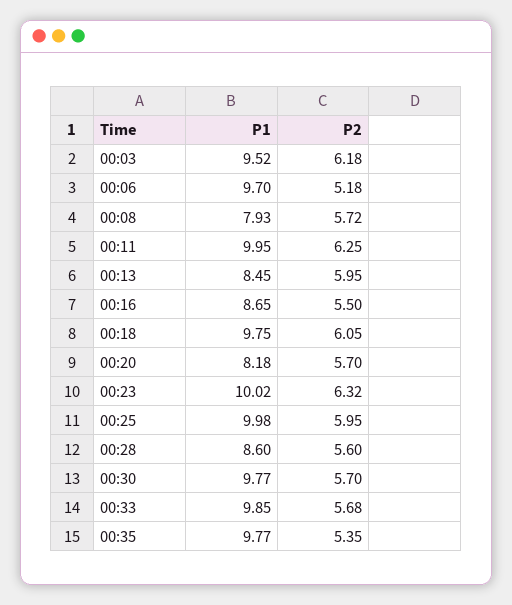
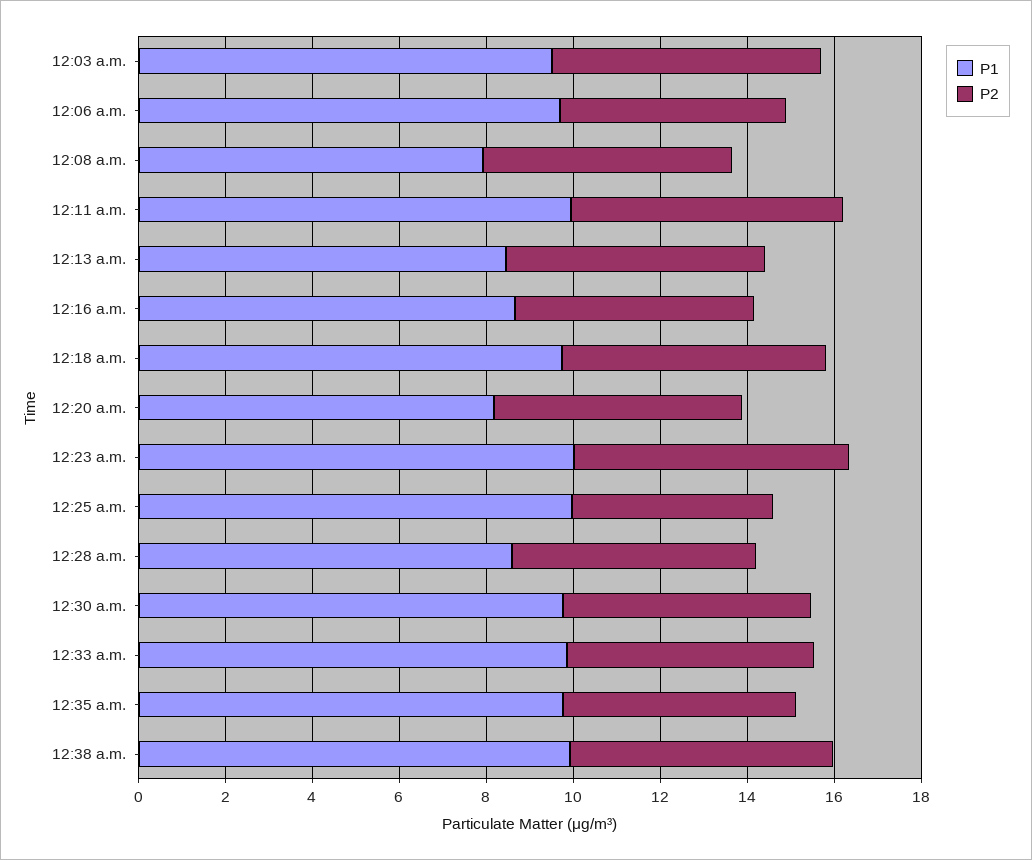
P2, 00:25: 5.95 -> 4.5
P1, 12:38 a.m.: none -> 10
P2, 12:38 a.m.: none -> 6

